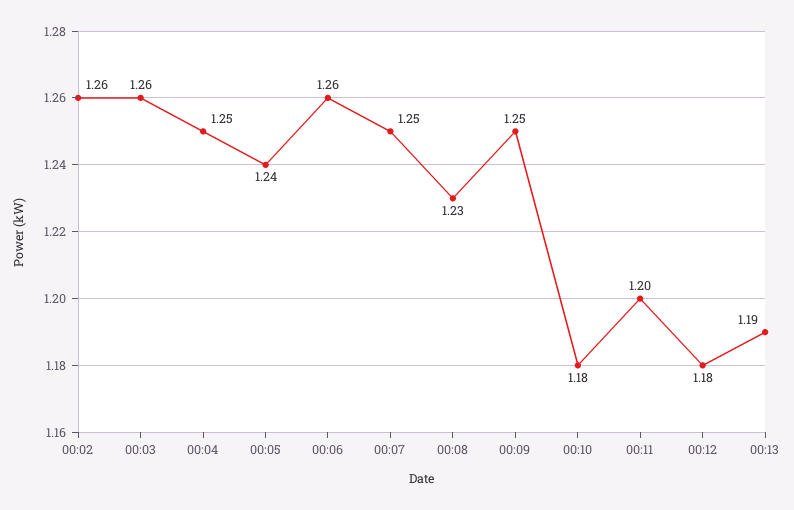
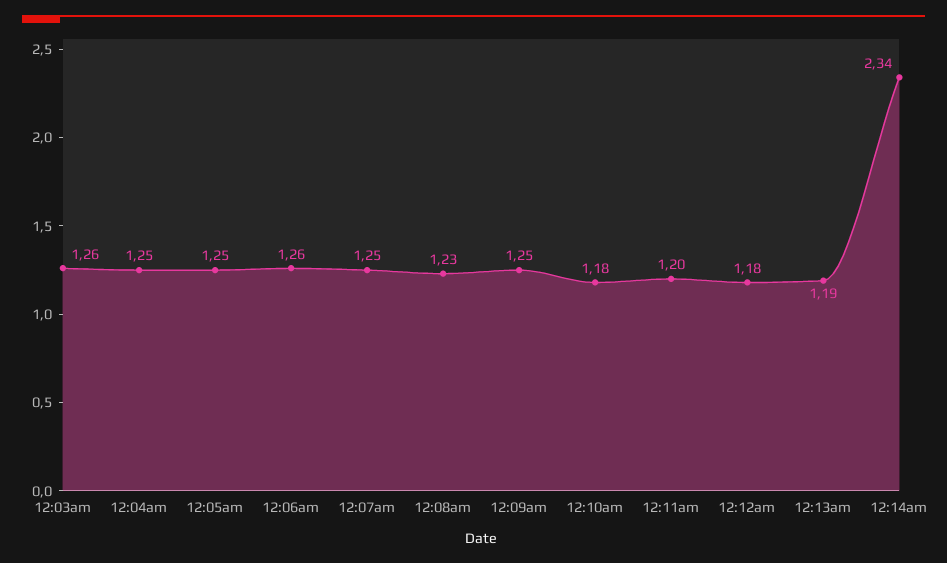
00:02: 1.26 -> none
00:05: 1.24 -> 1.25
12:14am: none -> 2.34

